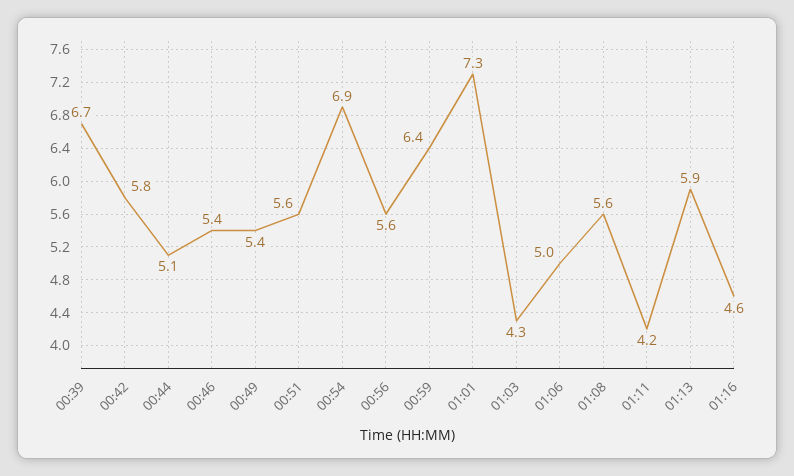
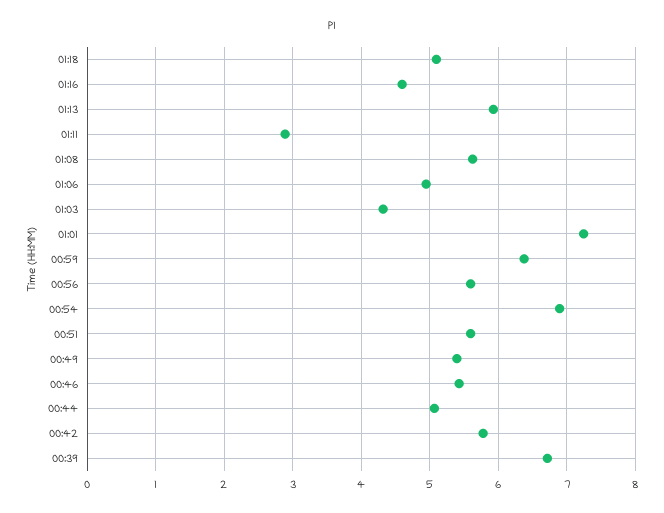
01:11: 4.2 -> 2.9
01:18: none -> 5.1

